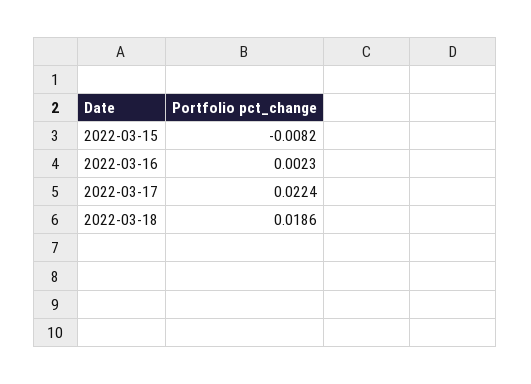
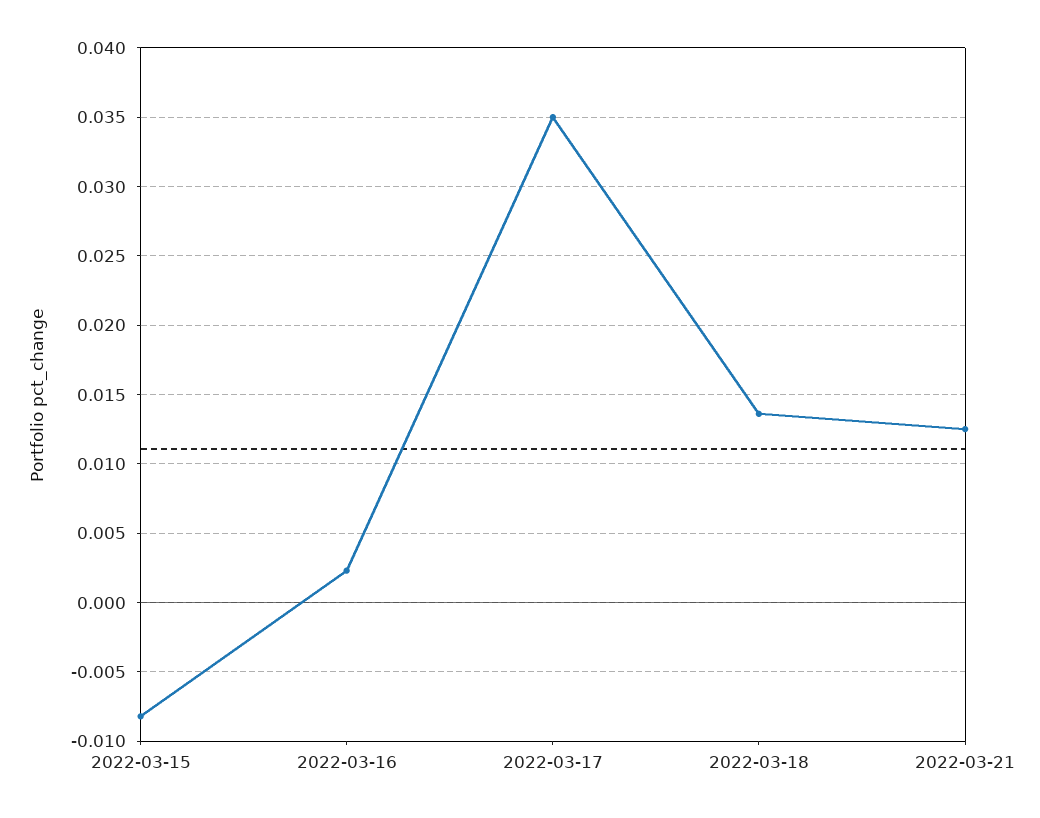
2022-03-17: 0.0224 -> 0.035
2022-03-18: 0.0186 -> 0.0135
2022-03-21: none -> 0.0125

